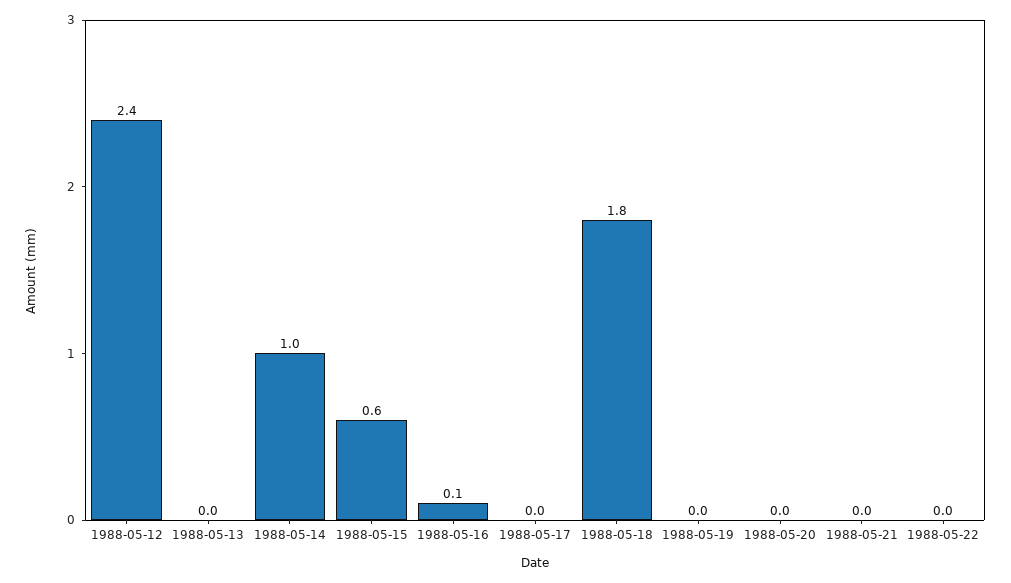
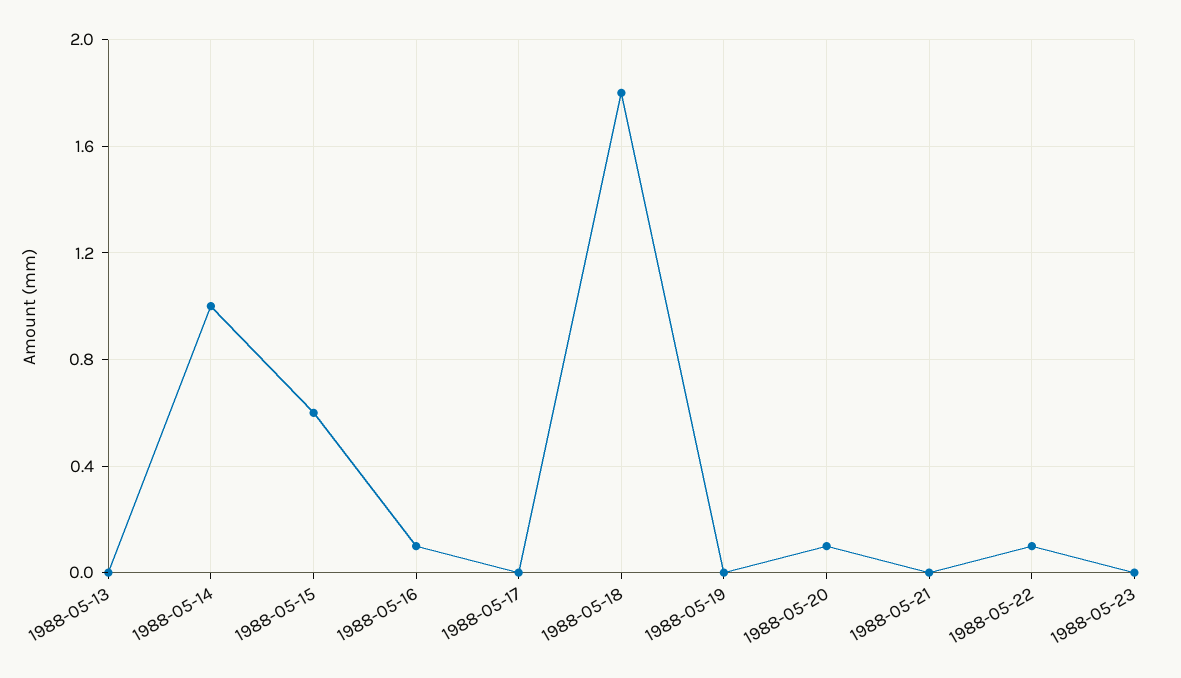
1988-05-12: 2.4 -> none
1988-05-20: 0 -> 0.1
1988-05-22: 0 -> 0.1
1988-05-23: none -> 0

